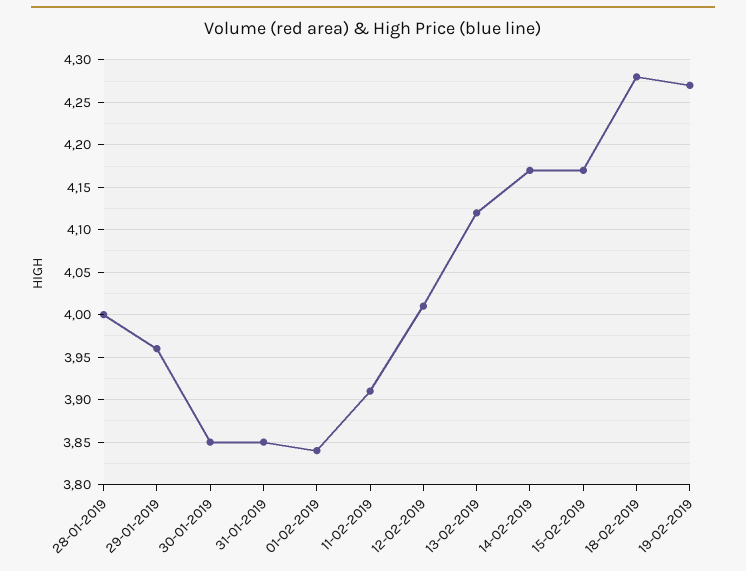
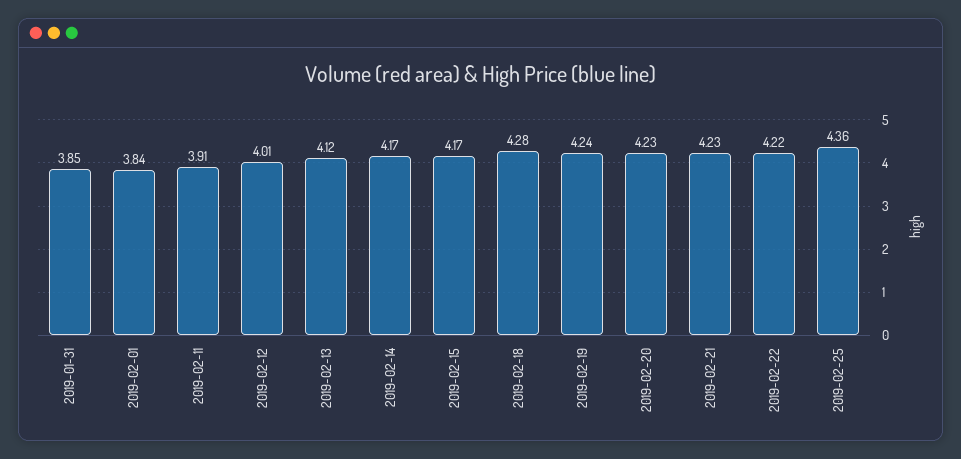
28-01-2019: 4 -> none
29-01-2019: 3.96 -> none
30-01-2019: 3.85 -> none
19-02-2019: 4.27 -> 4.24
2019-02-20: none -> 4.23
2019-02-21: none -> 4.23
2019-02-22: none -> 4.22
2019-02-25: none -> 4.36

